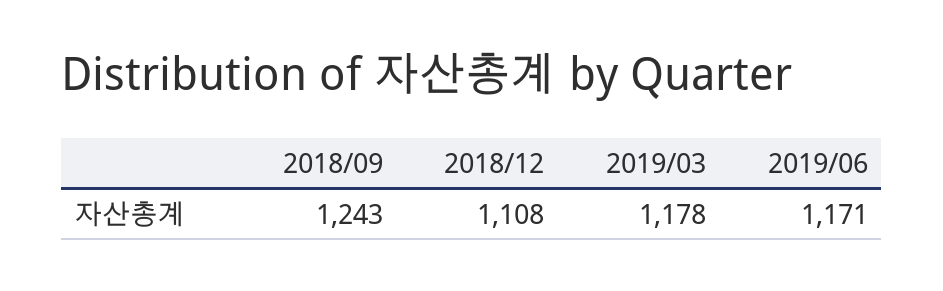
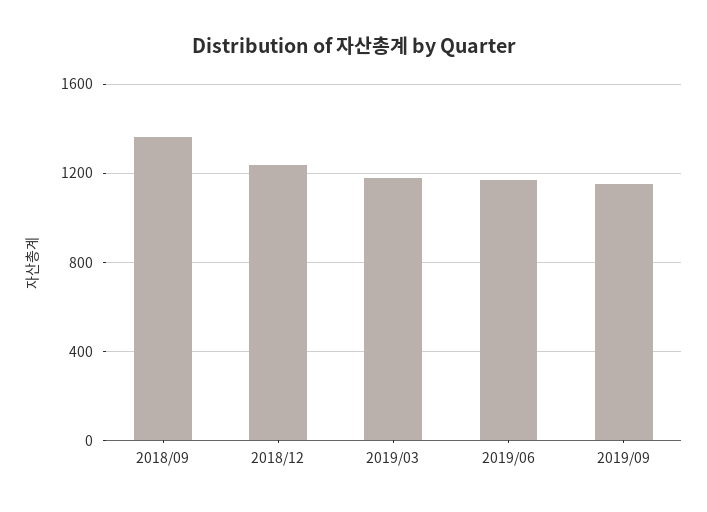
2018/09: 1243 -> 1350
2018/12: 1108 -> 1250
2019/09: none -> 1150

